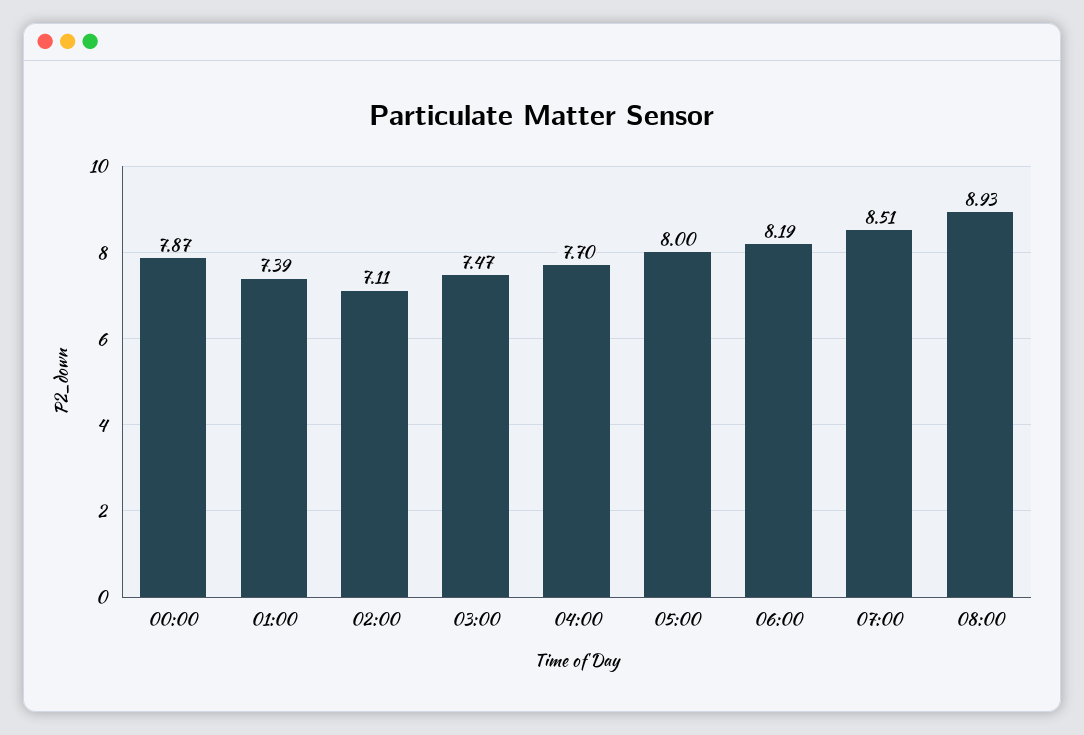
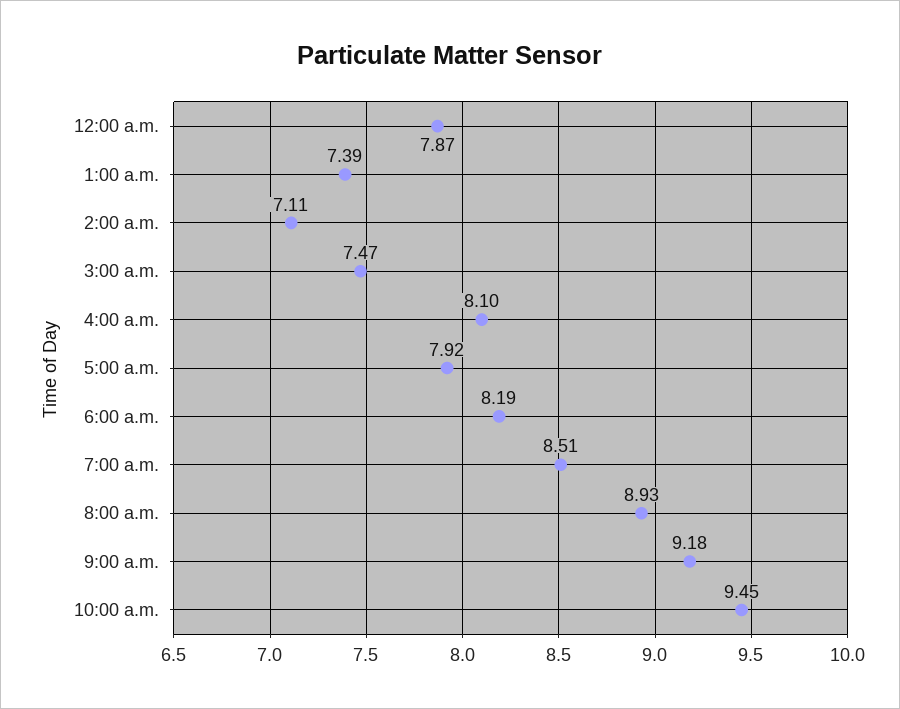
04:00: 7.7 -> 8.1
05:00: 8 -> 7.92
9:00 a.m.: none -> 9.18
10:00 a.m.: none -> 9.45

